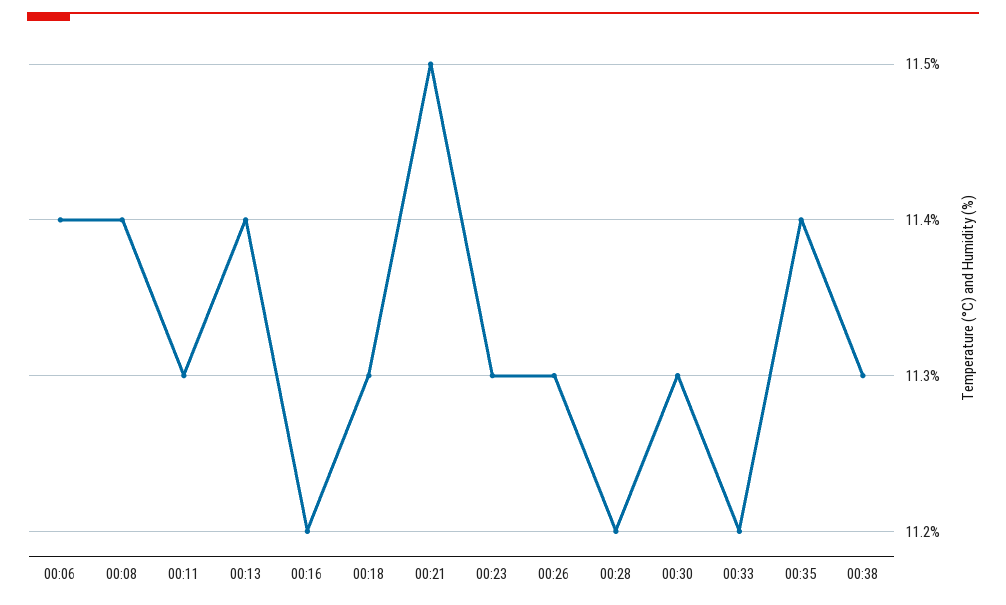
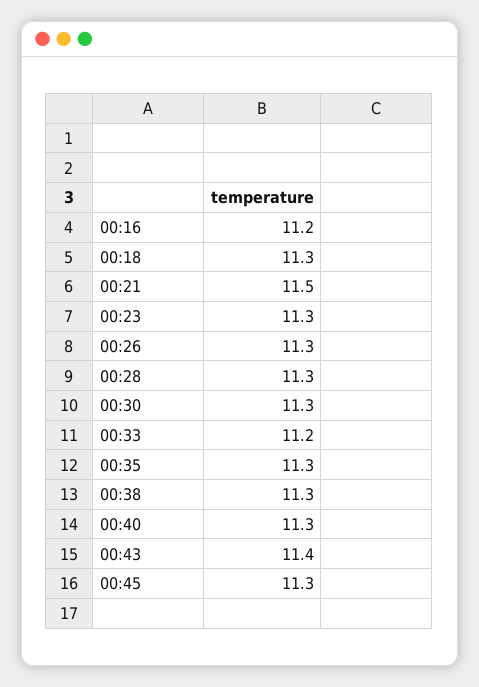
00:06: 11.4 -> none
00:08: 11.4 -> none
00:11: 11.3 -> none
00:13: 11.4 -> none
00:28: 11.2 -> 11.3
00:35: 11.4 -> 11.3
00:40: none -> 11.3
00:43: none -> 11.4
00:45: none -> 11.3

